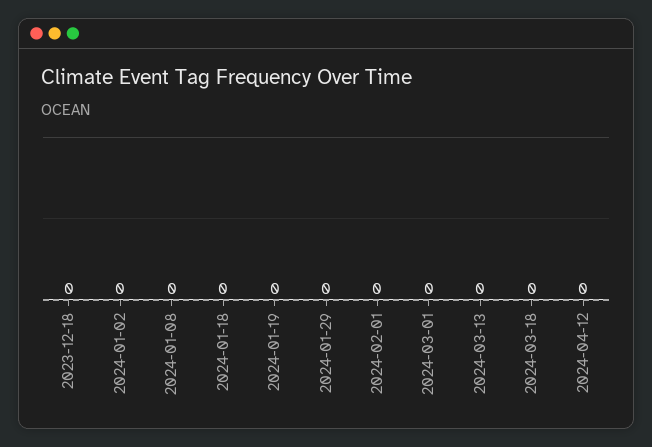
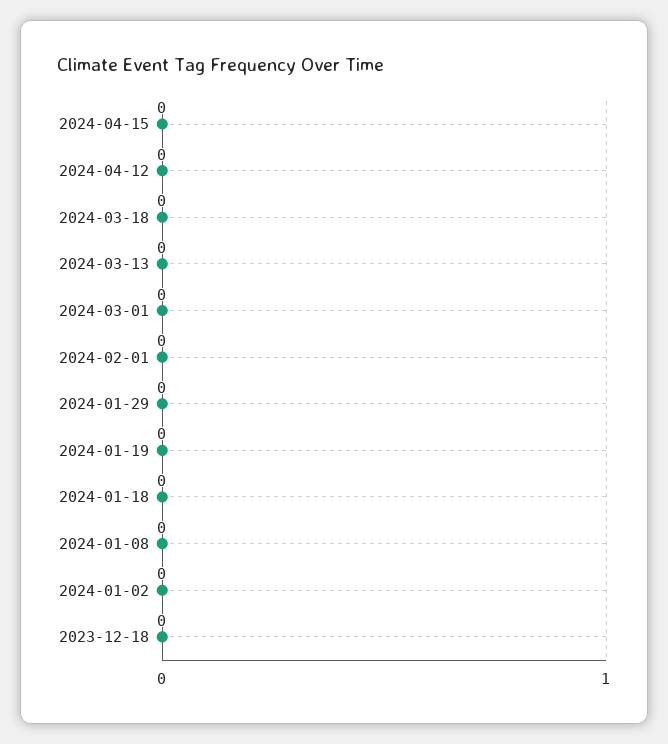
2024-04-15: none -> 0

